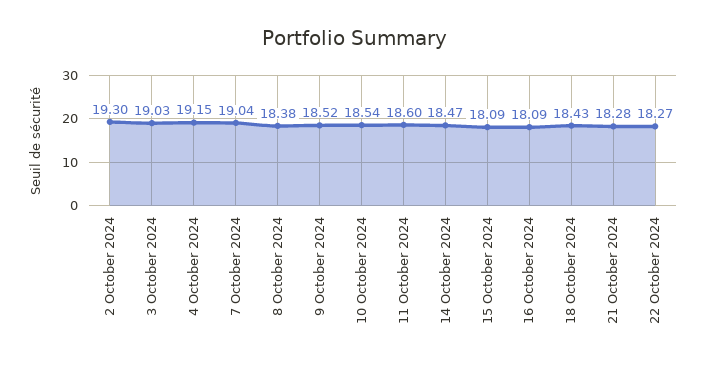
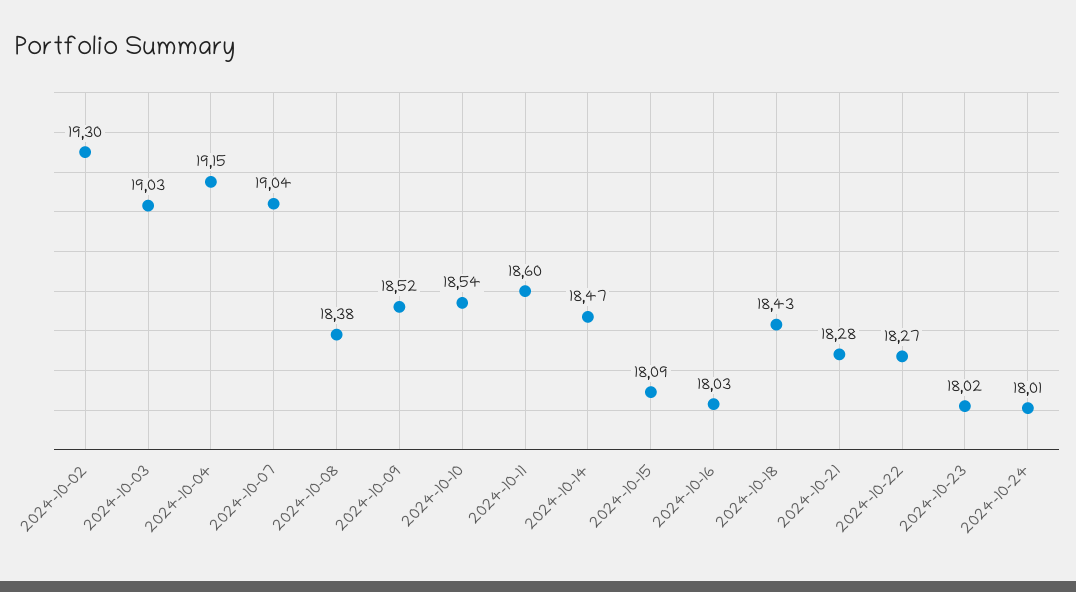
16 October 2024: 18.09 -> 18.03
2024-10-23: none -> 18.02
2024-10-24: none -> 18.01

